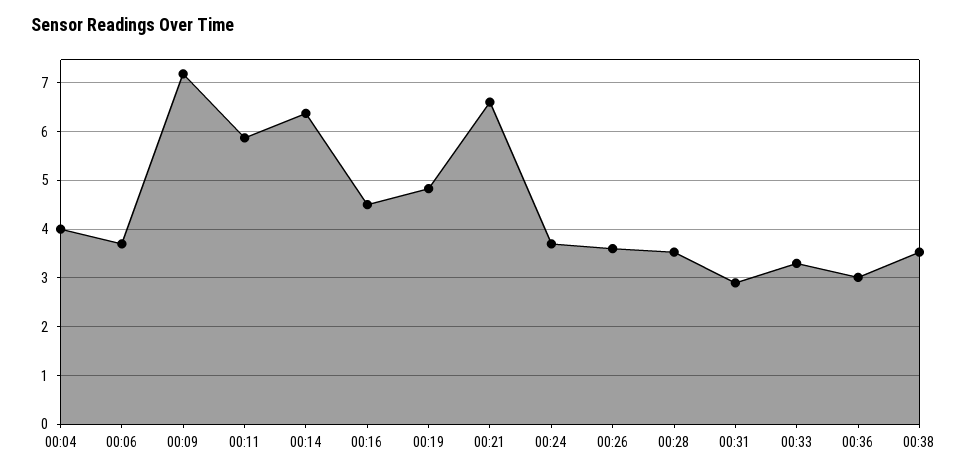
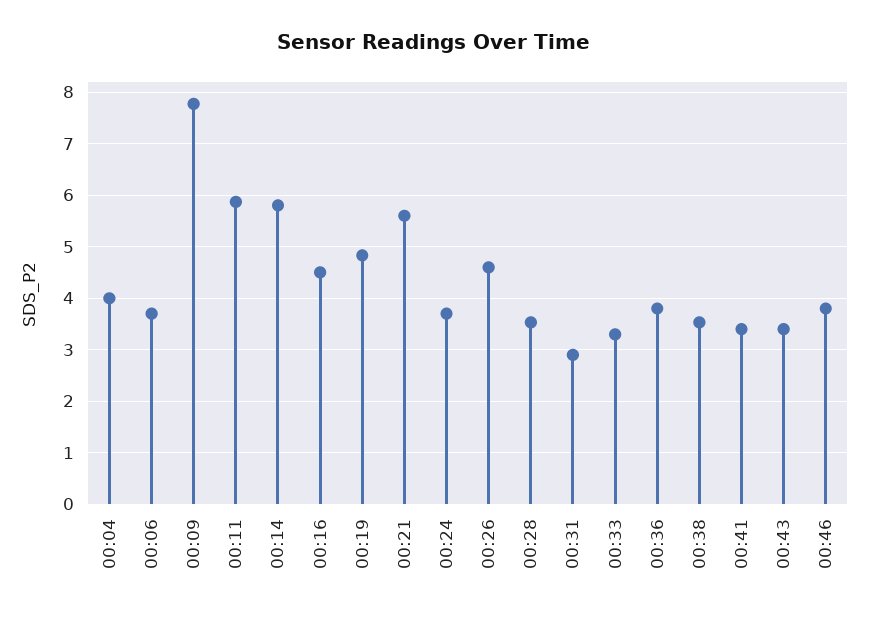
00:09: 7.2 -> 7.8
00:14: 6.4 -> 5.8
00:21: 6.6 -> 5.6
00:26: 3.6 -> 4.6
00:36: 3 -> 3.8
00:41: none -> 3.4
00:43: none -> 3.4
00:46: none -> 3.8

